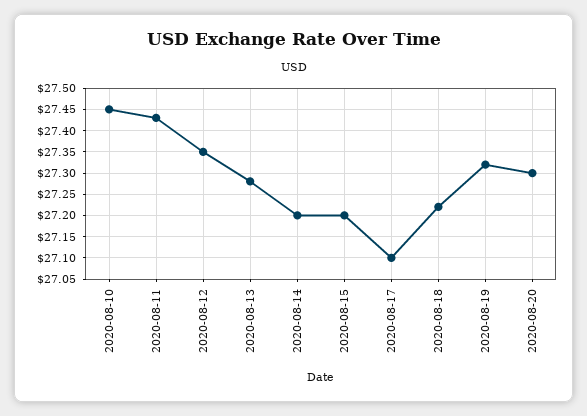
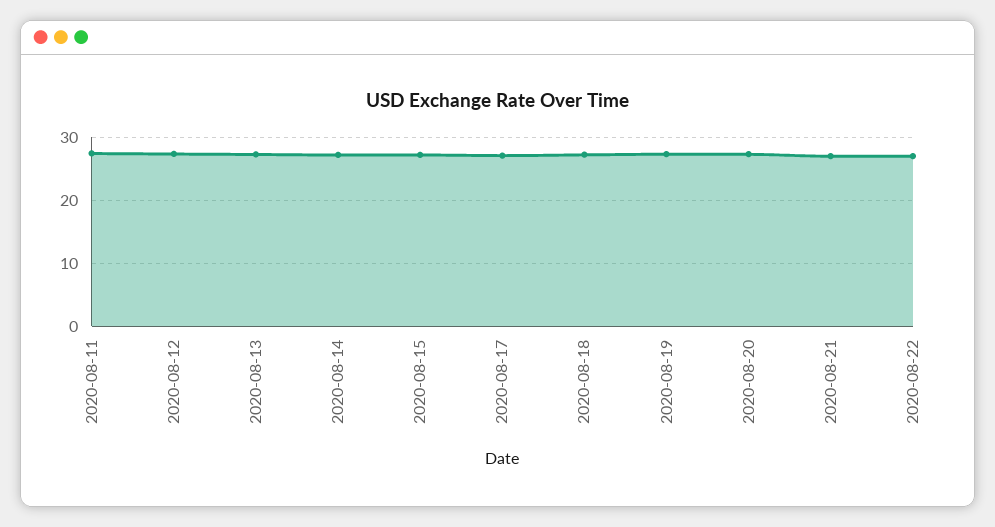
2020-08-10: 27.45 -> none
2020-08-21: none -> 27
2020-08-22: none -> 27

